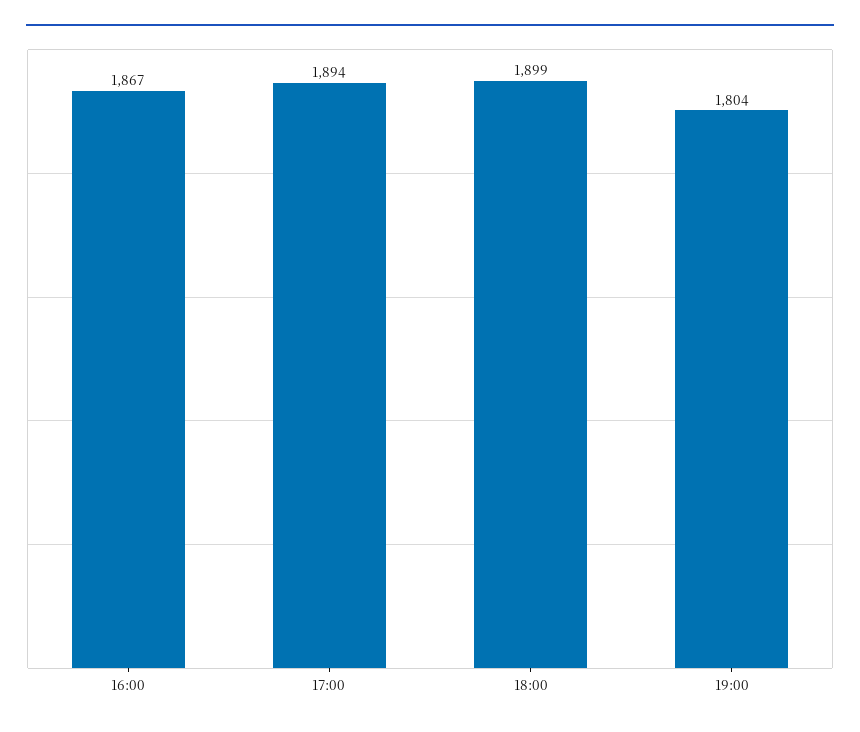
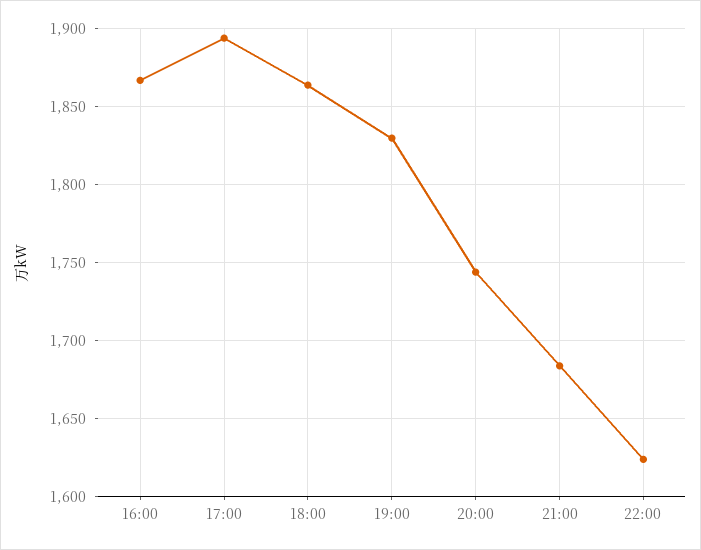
18:00: 1899 -> 1865
19:00: 1804 -> 1830
20:00: none -> 1745
21:00: none -> 1685
22:00: none -> 1625

